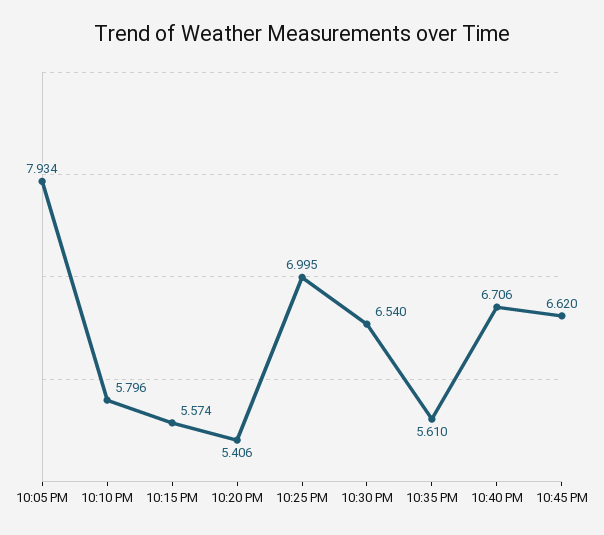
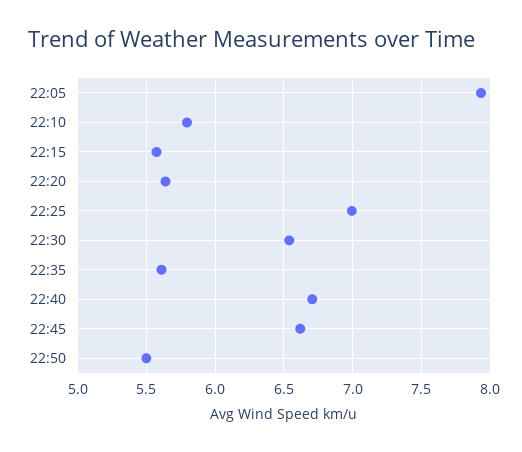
10:20 PM: 5.406 -> 5.65
22:50: none -> 5.5

